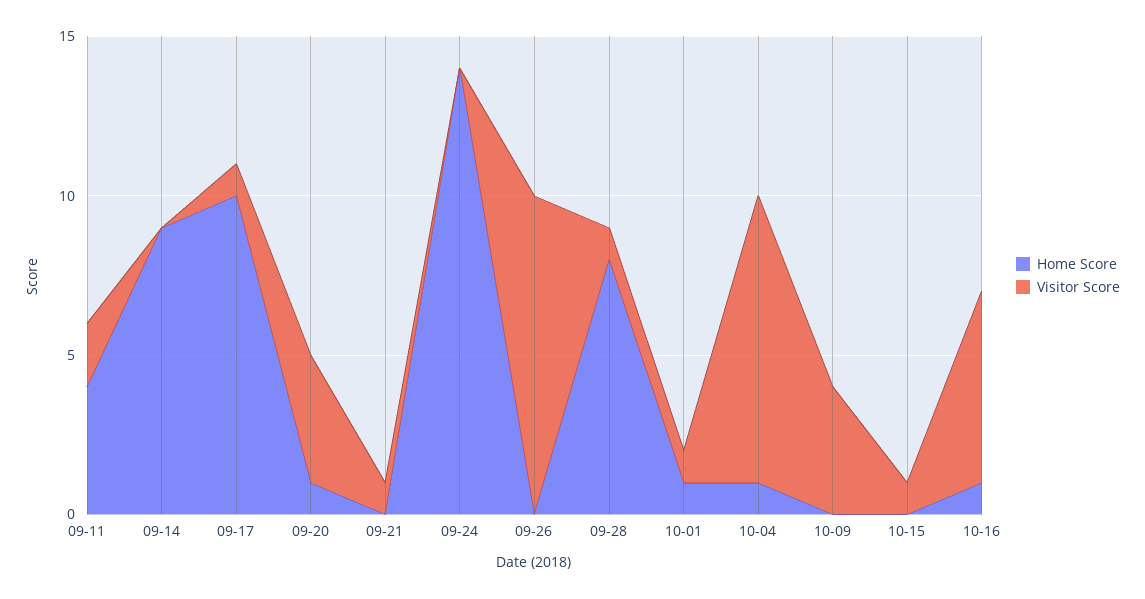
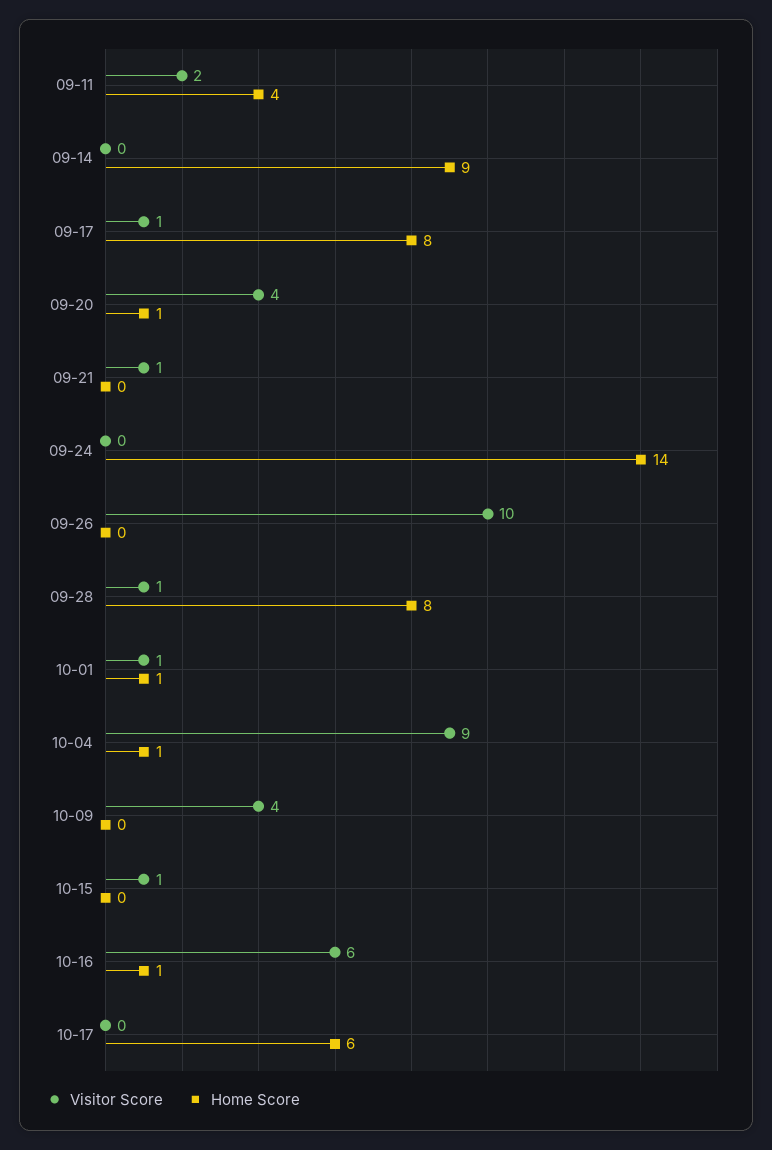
Home Score, 09-17: 10 -> 8
Visitor Score, 10-17: none -> 0
Home Score, 10-17: none -> 6

